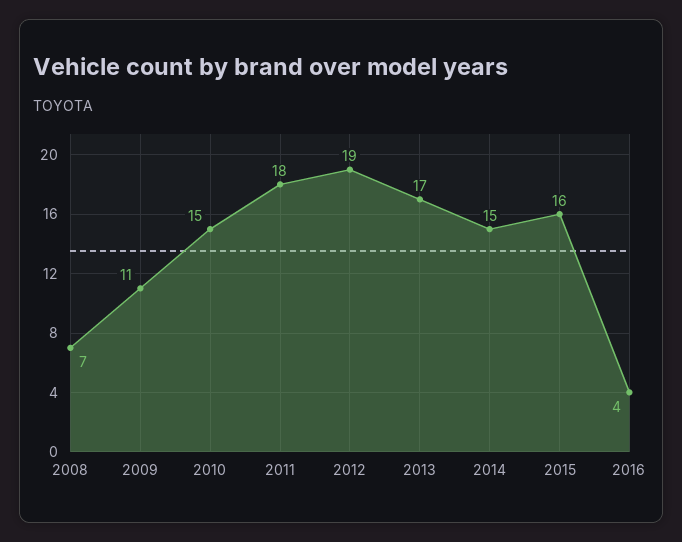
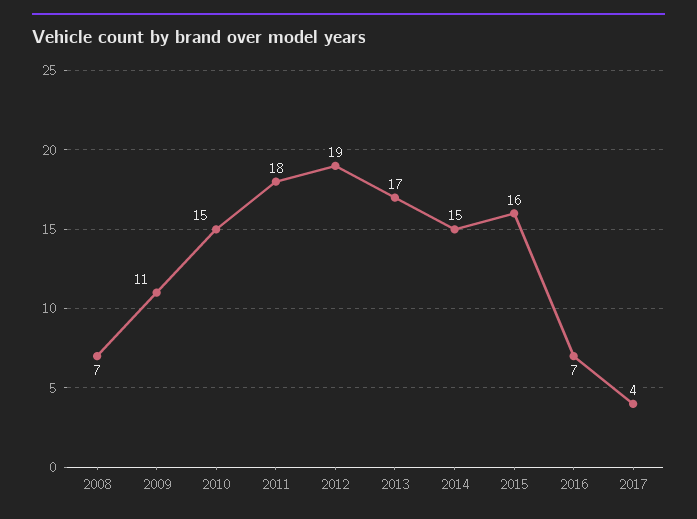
2016: 4 -> 7
2017: none -> 4

